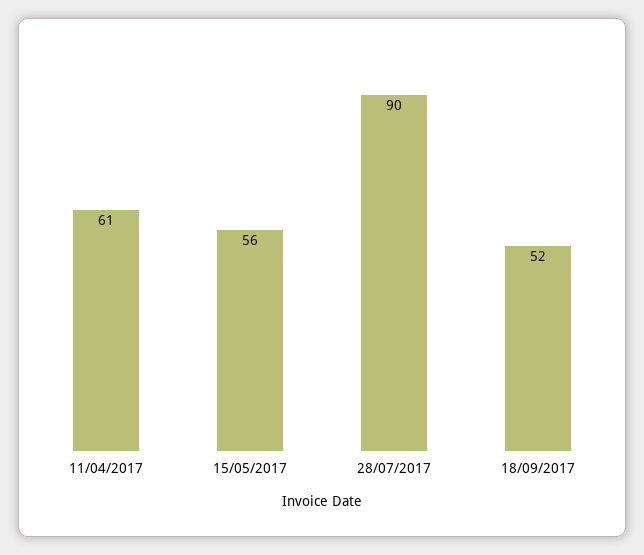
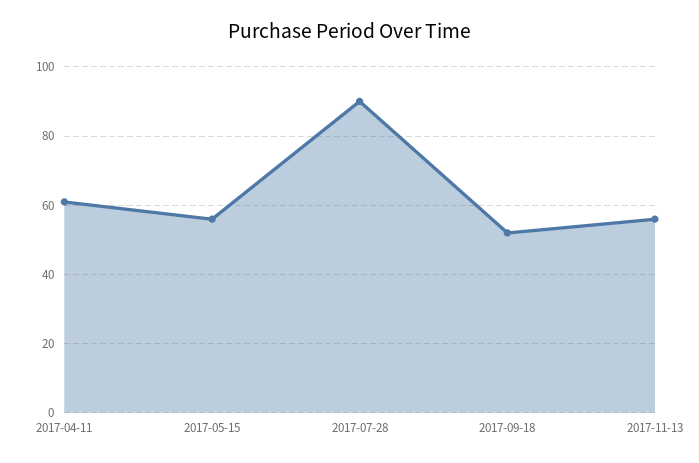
2017-11-13: none -> 55

